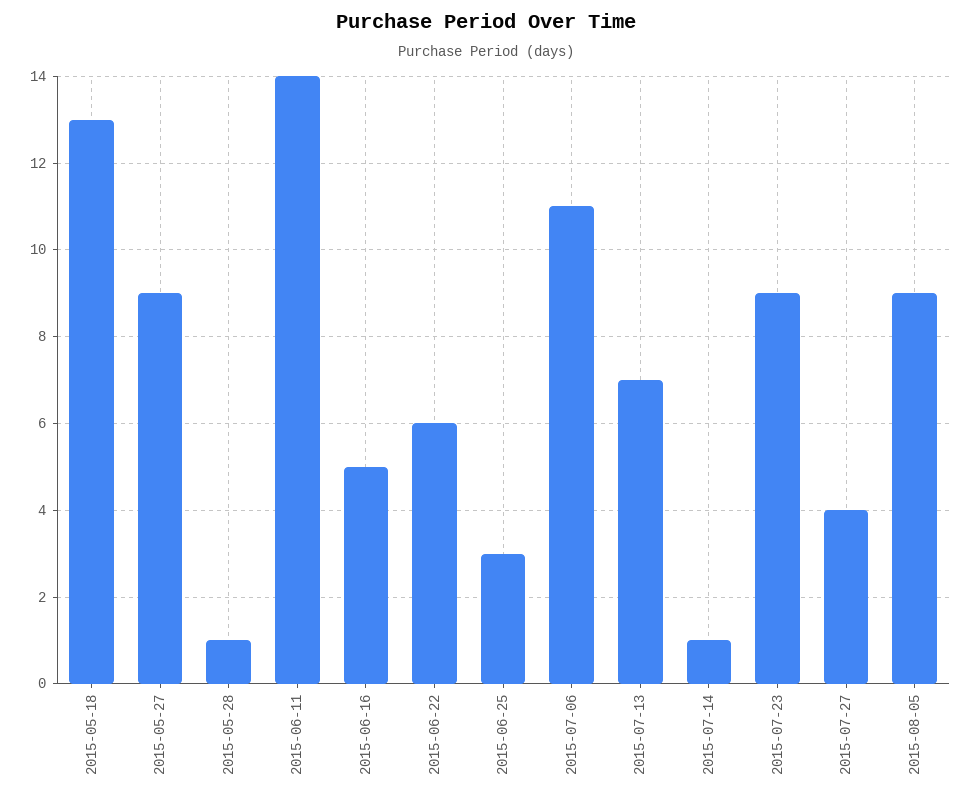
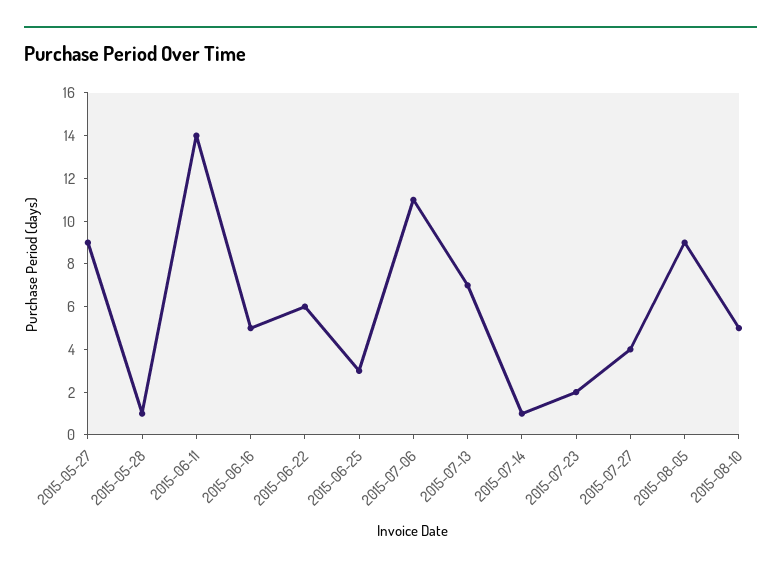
2015-05-18: 13 -> none
2015-07-23: 9 -> 2
2015-08-10: none -> 5

